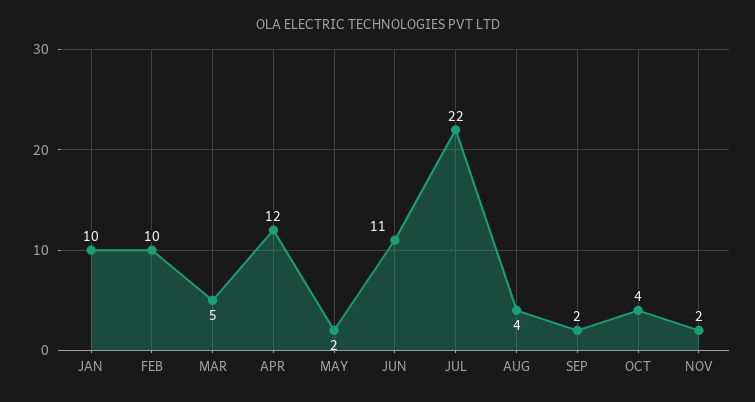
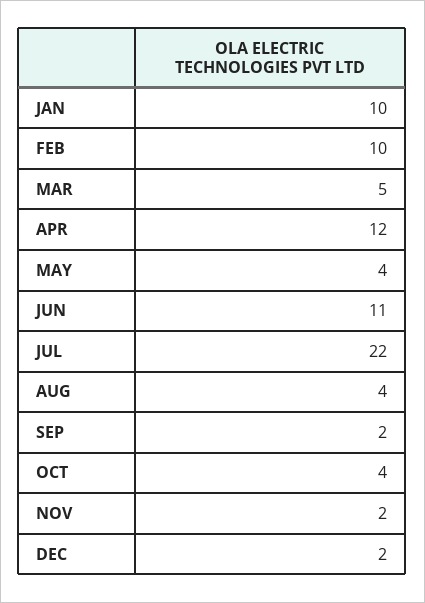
MAY: 2 -> 4
DEC: none -> 2

